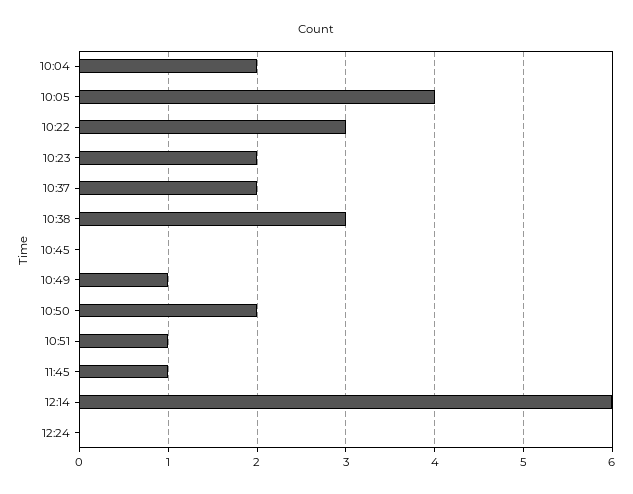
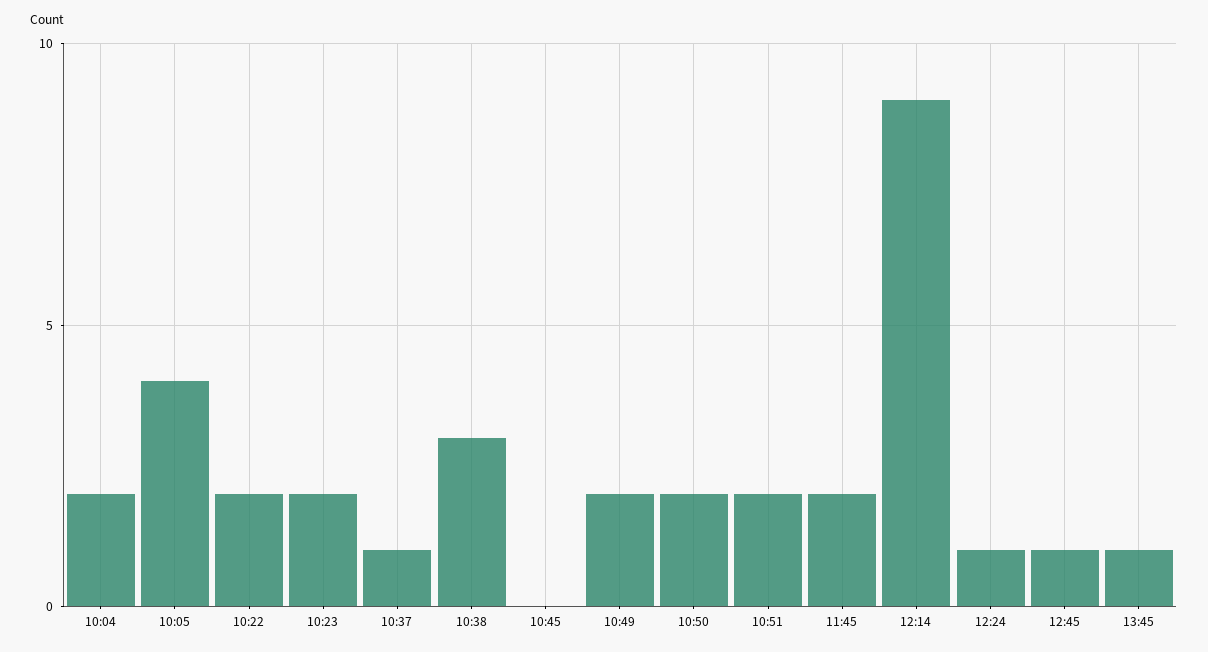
10:22: 3 -> 2
10:37: 2 -> 1
10:49: 1 -> 2
10:51: 1 -> 2
11:45: 1 -> 2
12:14: 6 -> 9
12:24: 0 -> 1
12:45: none -> 1
13:45: none -> 1

